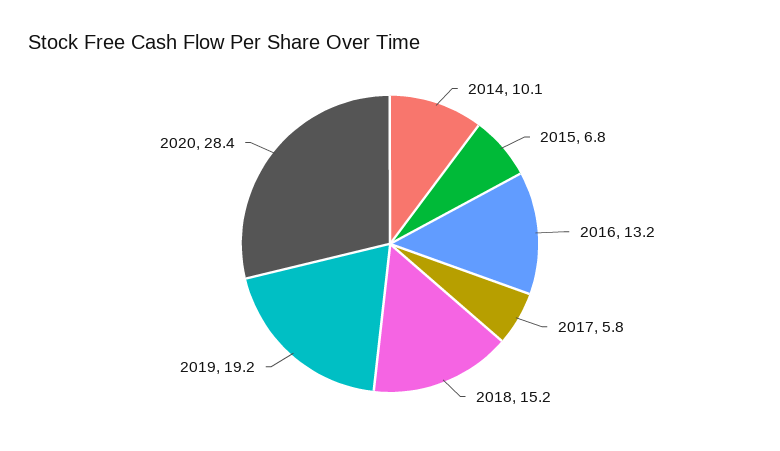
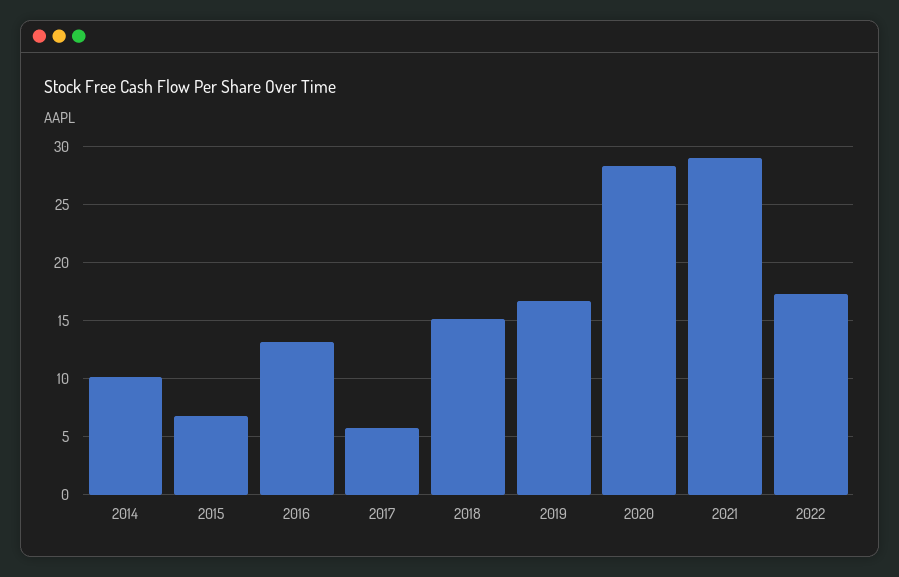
2019: 19.2 -> 17
2021: none -> 29
2022: none -> 17

